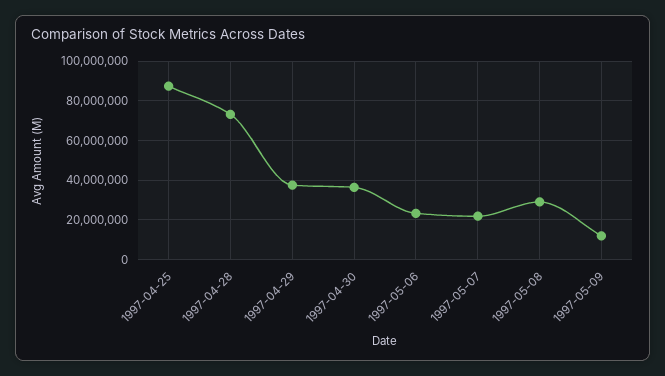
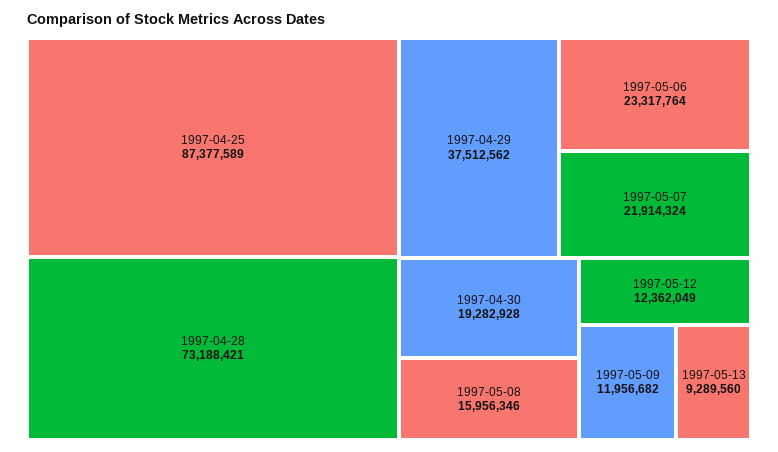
1997-04-30: 35000000 -> 19282928
1997-05-08: 30000000 -> 15956346
1997-05-12: none -> 12362049
1997-05-13: none -> 9289560

